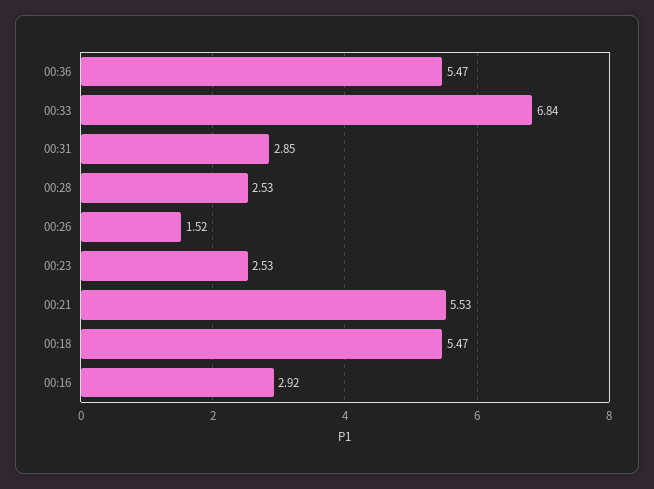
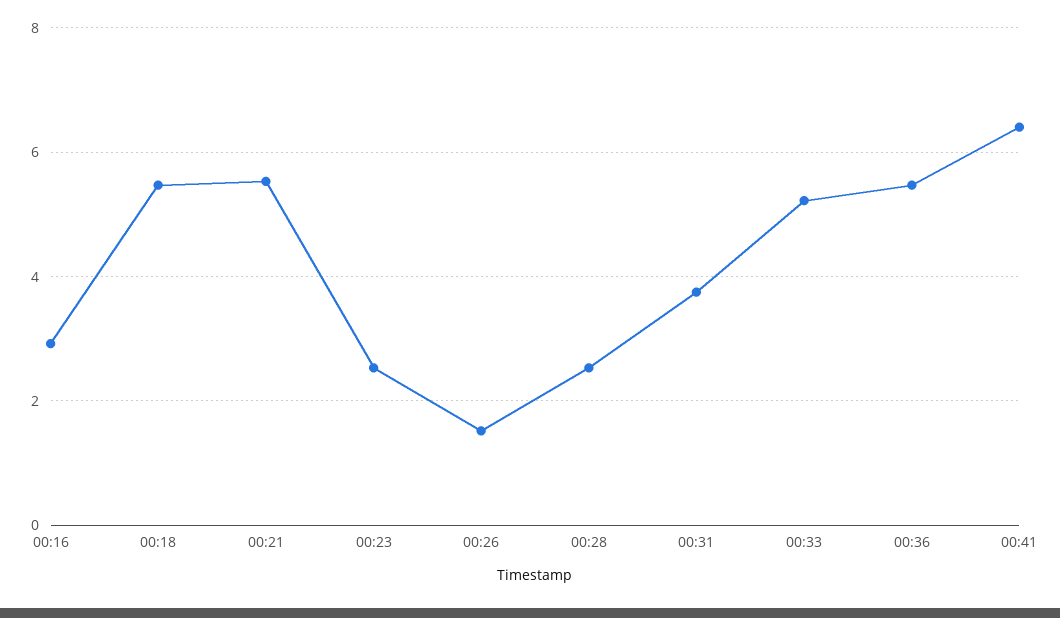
00:33: 6.84 -> 5.2
00:31: 2.85 -> 3.8
00:41: none -> 6.4

